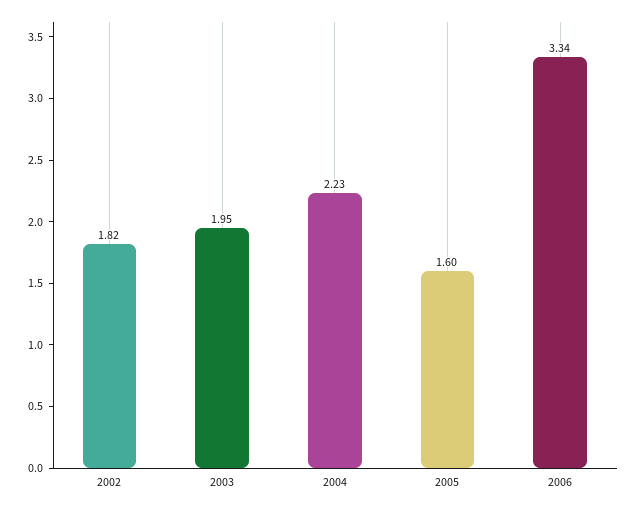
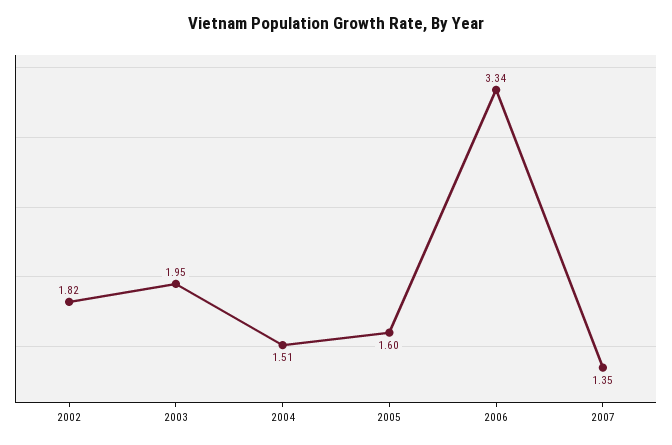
2004: 2.23 -> 1.51
2007: none -> 1.35

